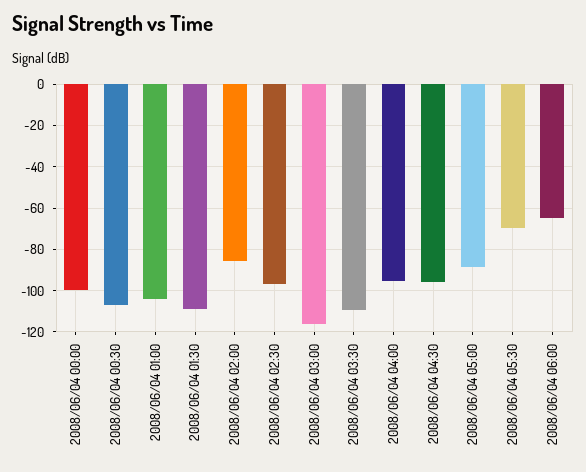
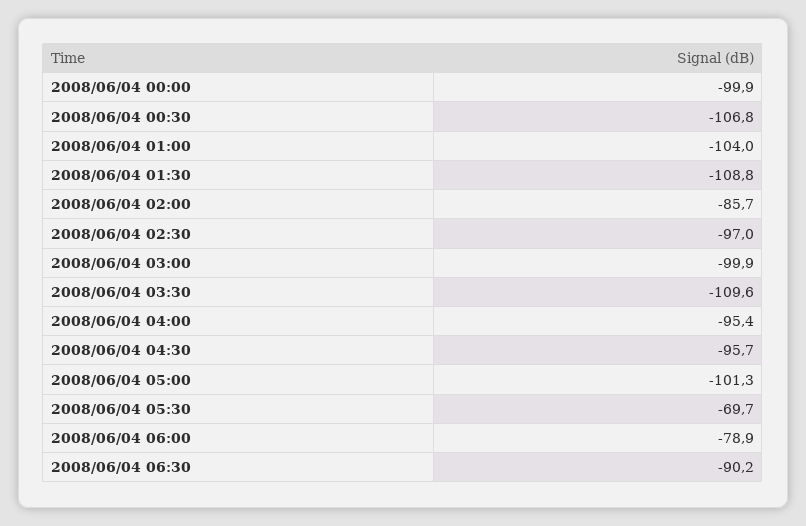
2008/06/04 03:00: -115 -> -99.9
2008/06/04 05:00: -90 -> -101.3
2008/06/04 06:00: -65 -> -78.9
2008/06/04 06:30: none -> -90.2

